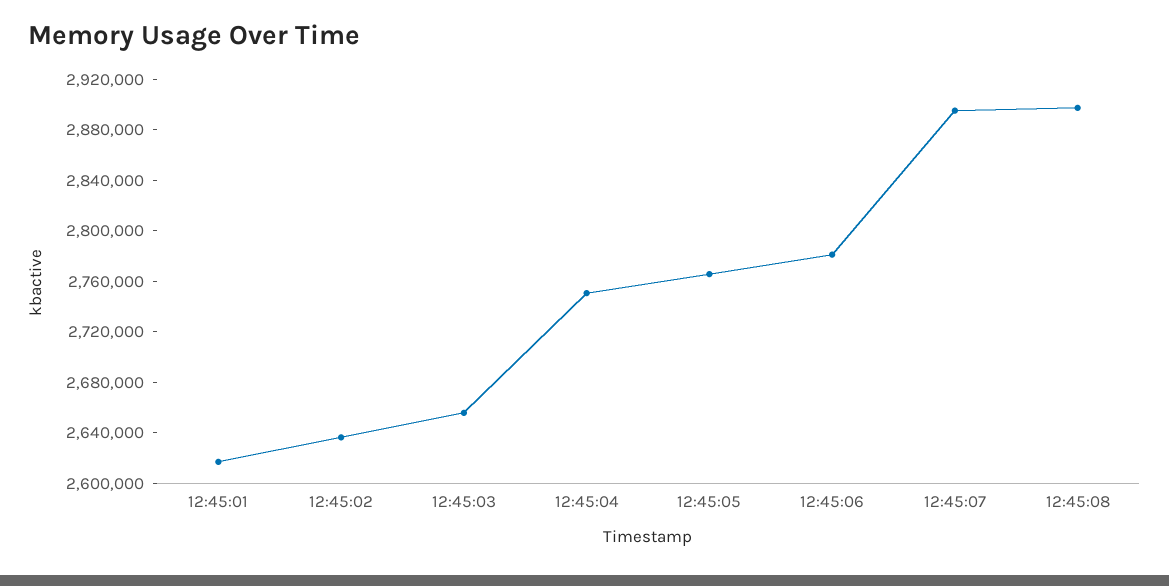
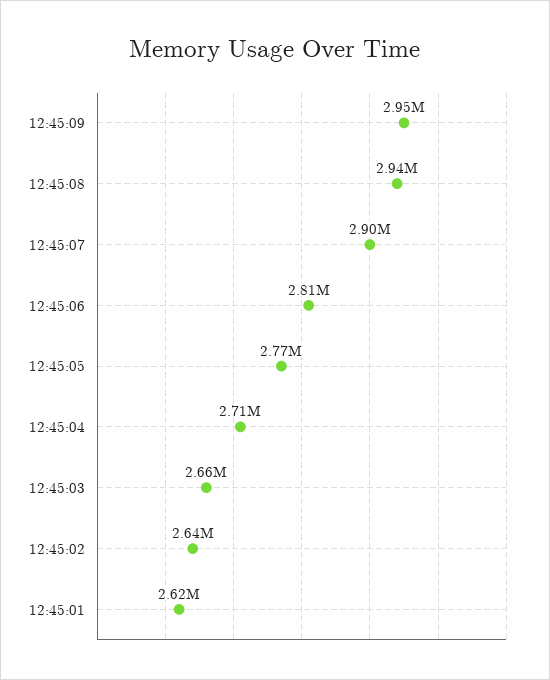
12:45:04: 2750000 -> 2710000
12:45:06: 2780000 -> 2810000
12:45:08: 2900000 -> 2940000
12:45:09: none -> 2950000

